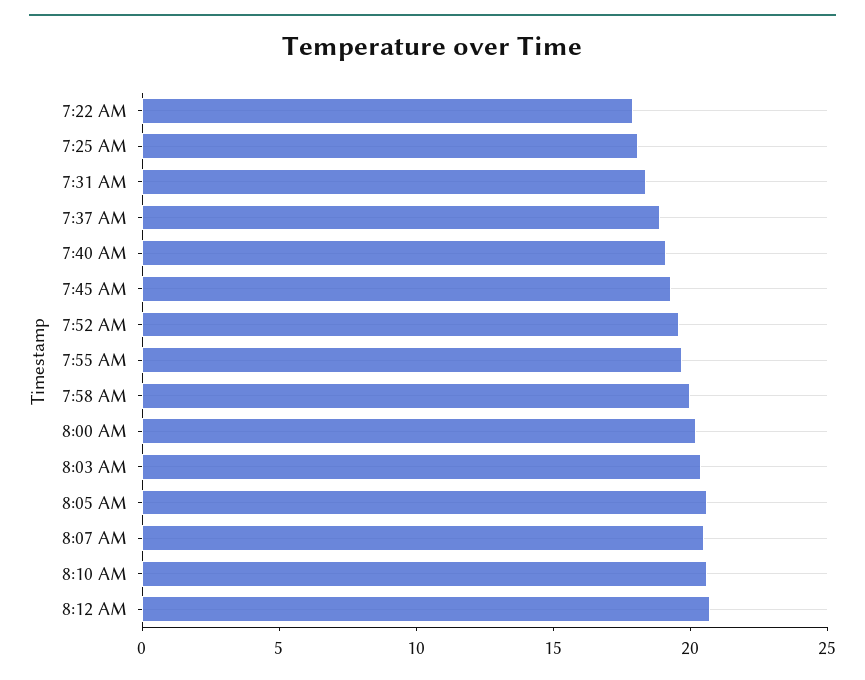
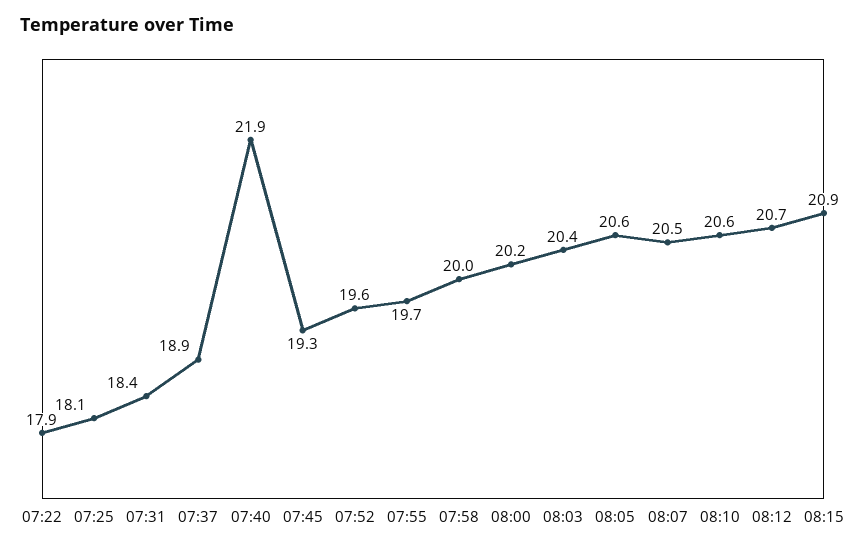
7:40 AM: 19 -> 21.9
08:15: none -> 20.9

